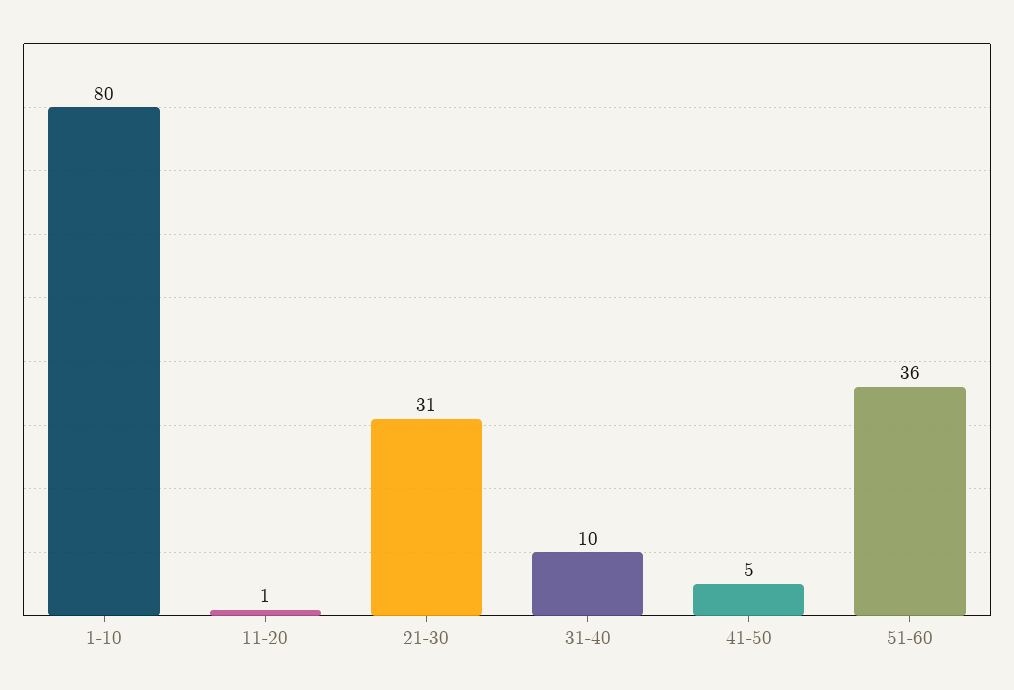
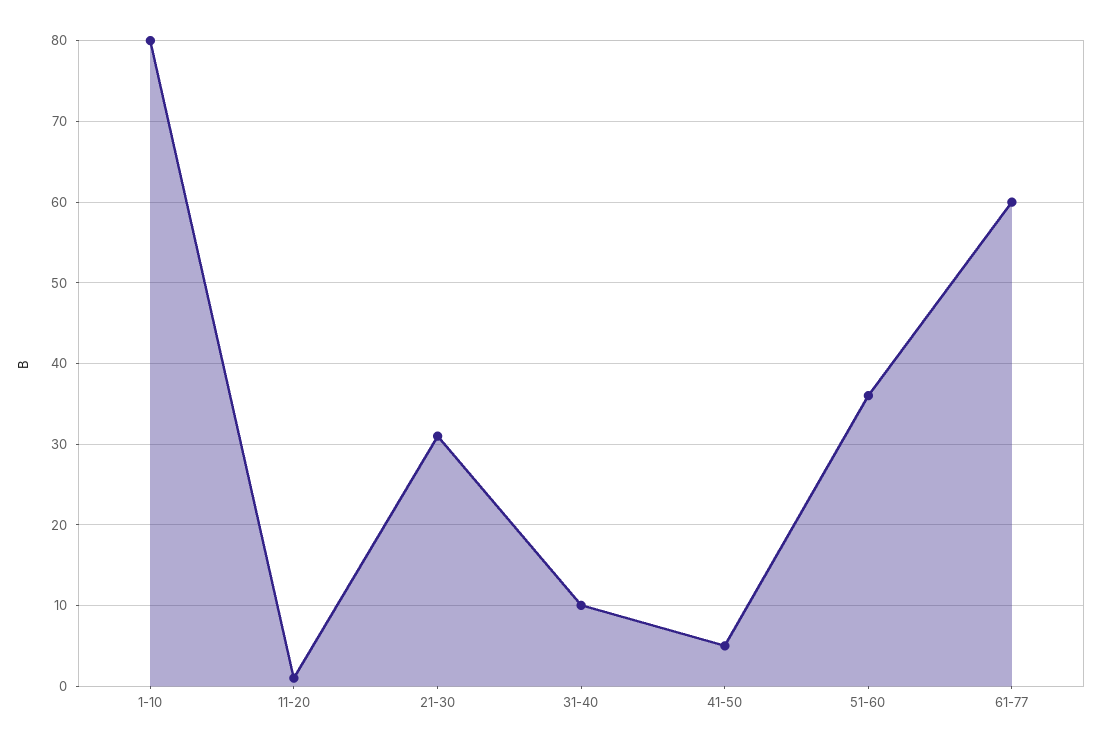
61-77: none -> 60

